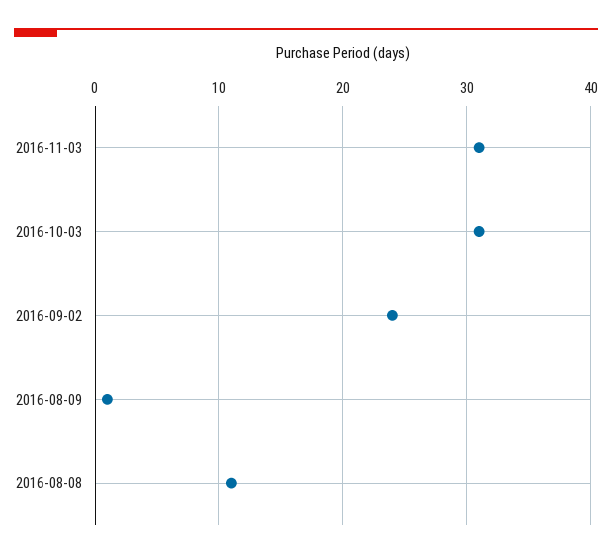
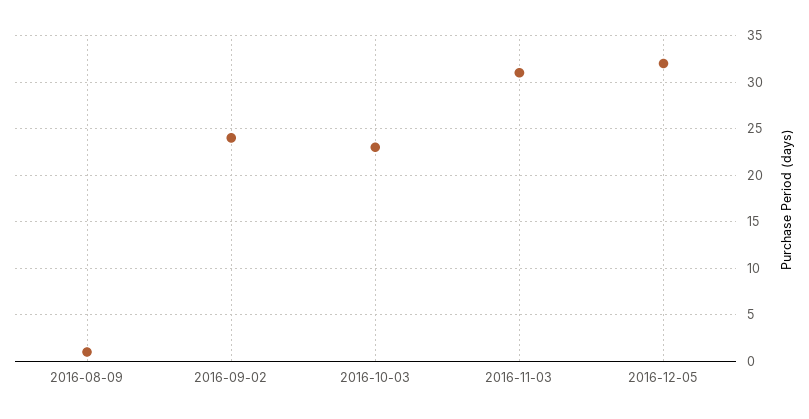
2016-10-03: 31 -> 23
2016-08-08: 11 -> none
2016-12-05: none -> 32

